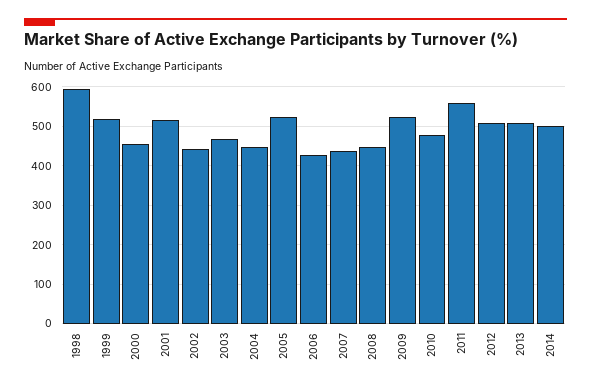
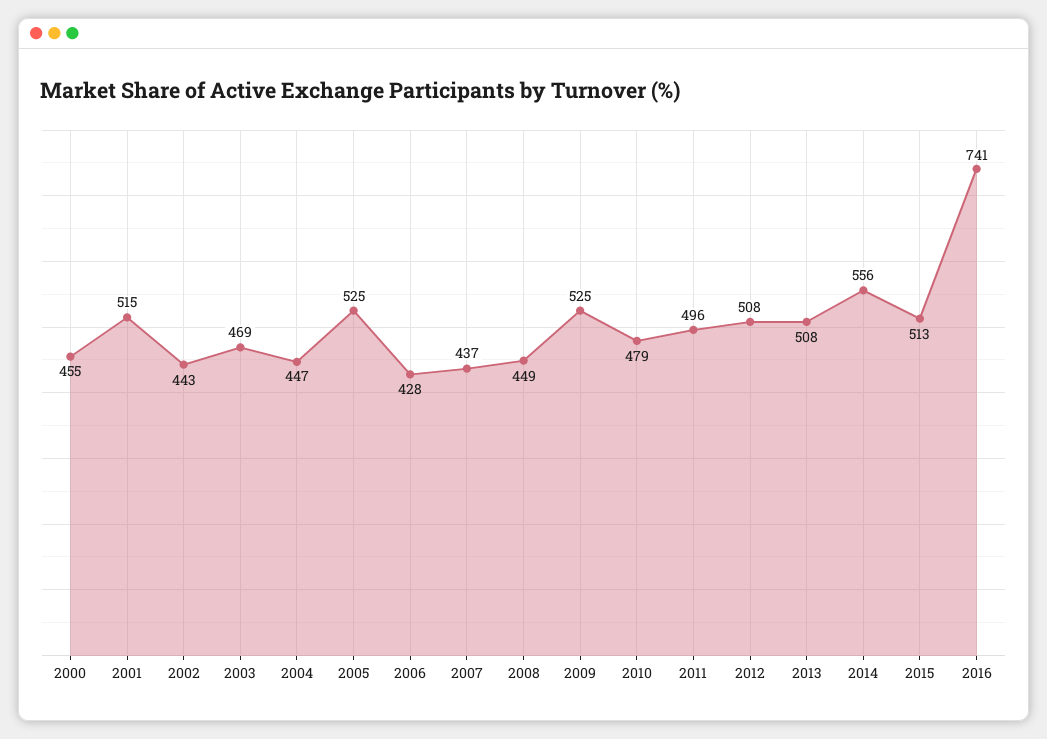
1998: 600 -> none
1999: 520 -> none
2011: 560 -> 496
2014: 500 -> 556
2015: none -> 513
2016: none -> 741

